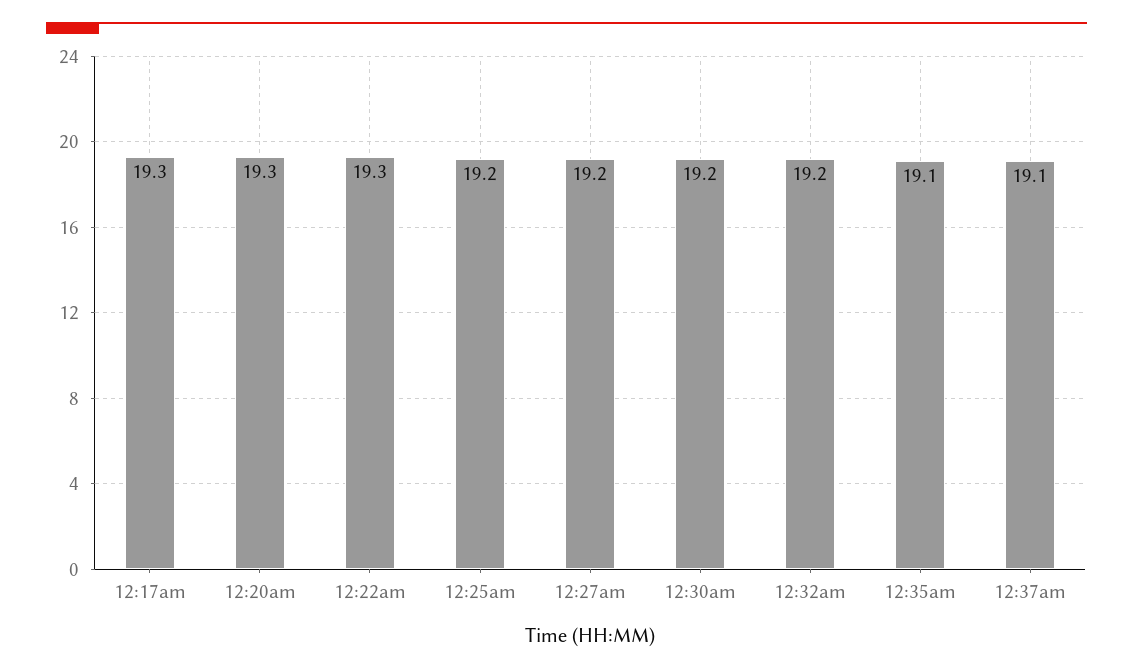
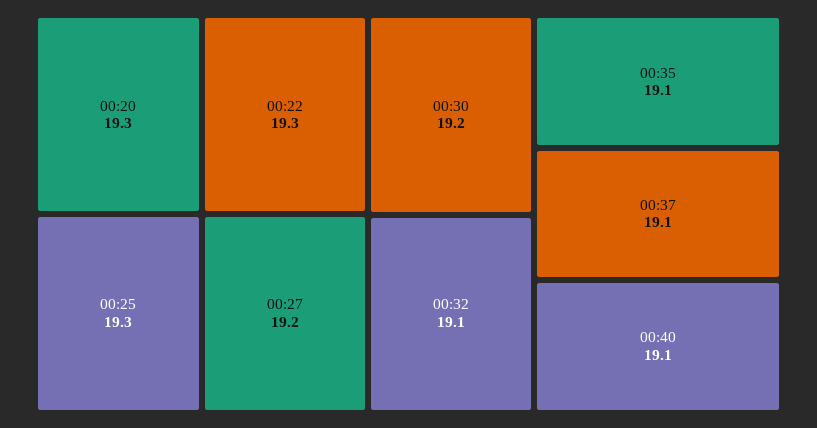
12:17am: 19.3 -> none
12:25am: 19.2 -> 19.3
12:32am: 19.2 -> 19.1
00:40: none -> 19.1

